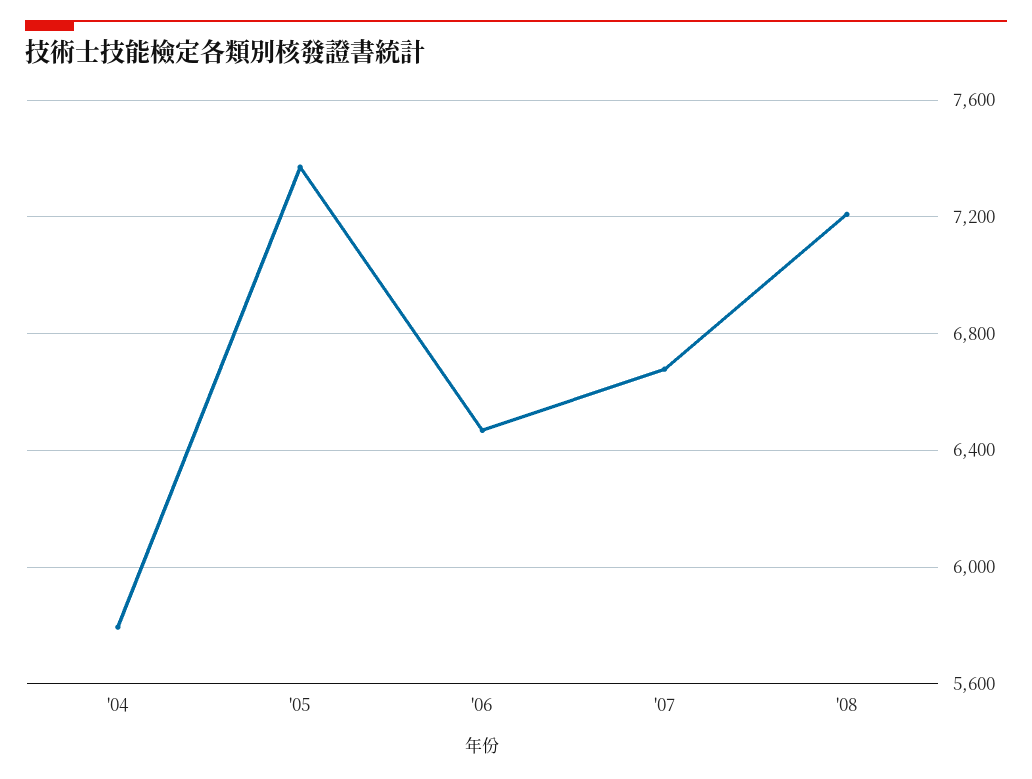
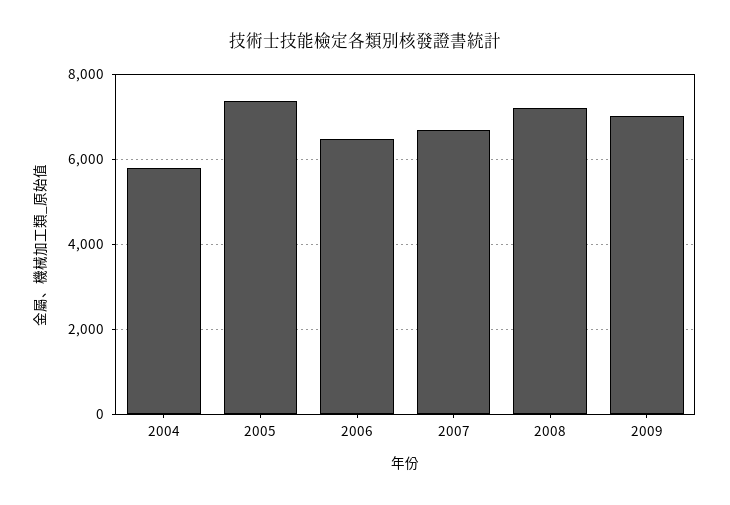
2009: none -> 7000

